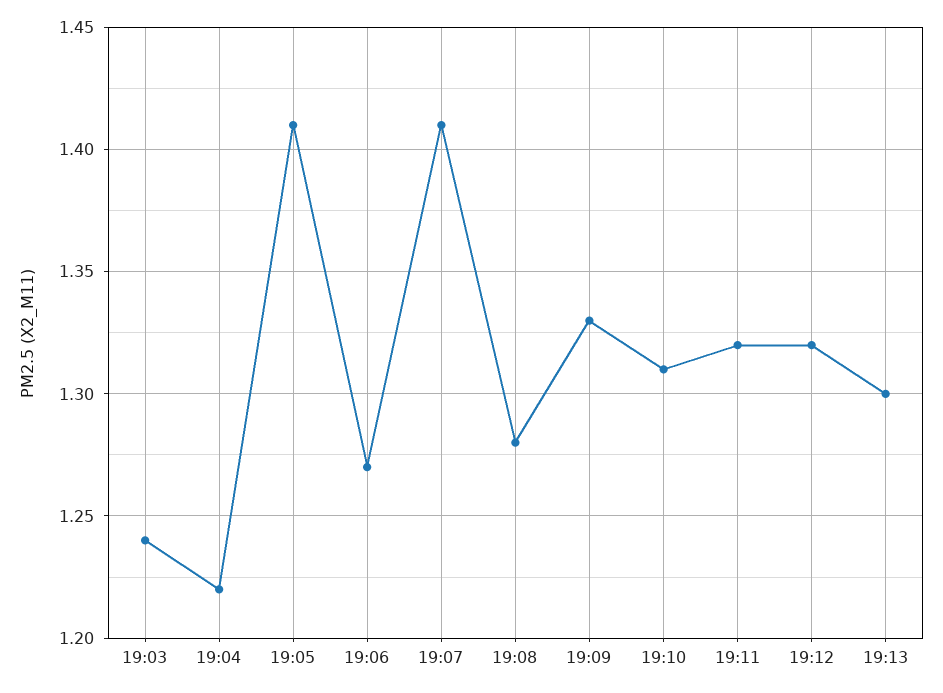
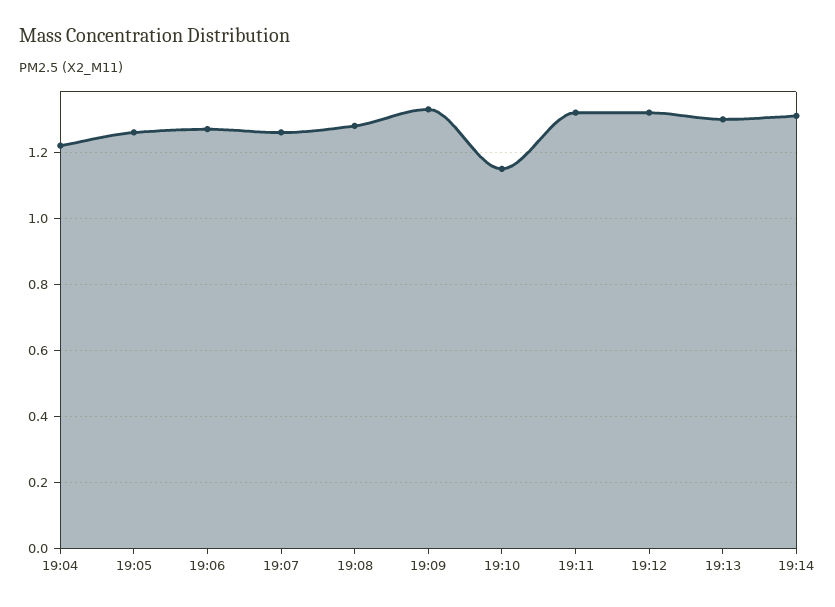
19:03: 1.24 -> none
19:05: 1.41 -> 1.25
19:07: 1.41 -> 1.25
19:10: 1.31 -> 1.15
19:14: none -> 1.3

